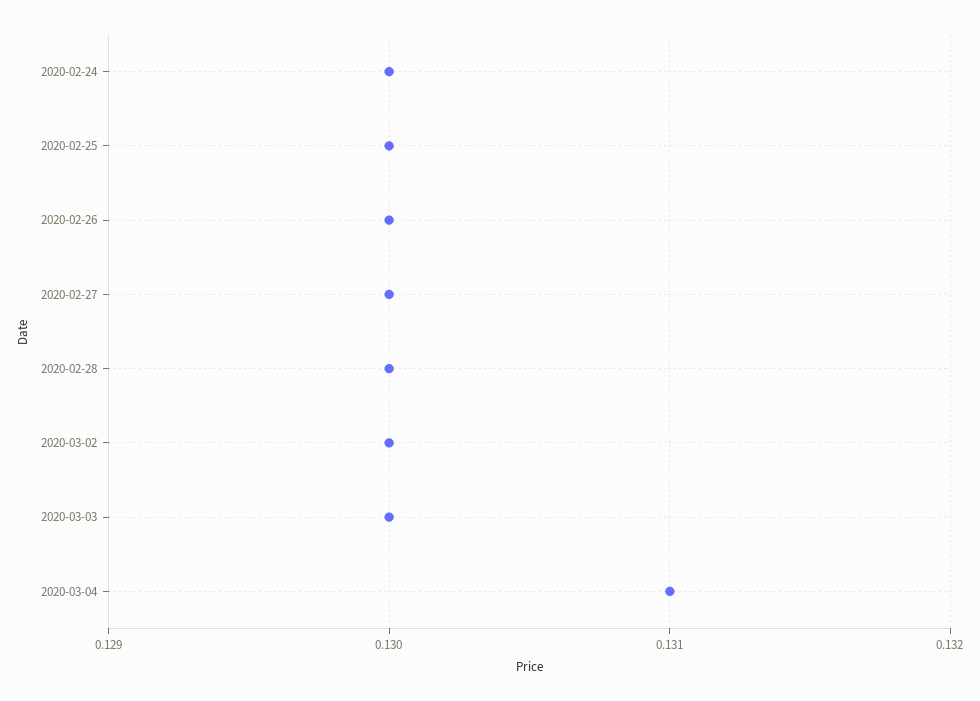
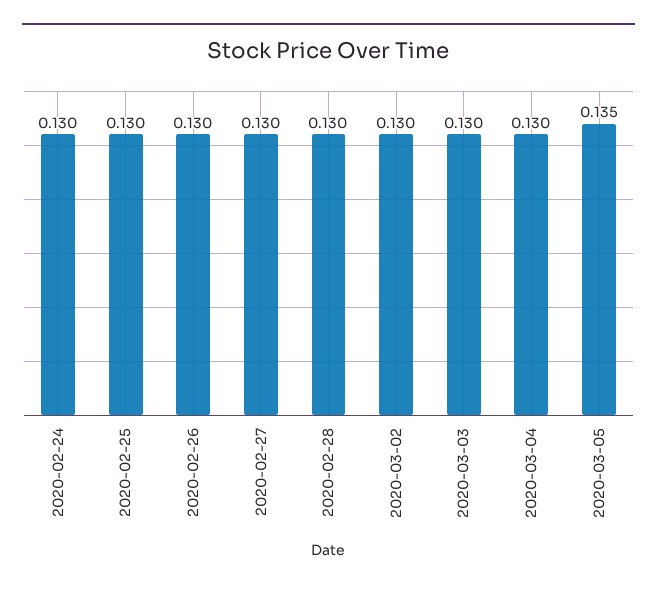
2020-03-04: 0.131 -> 0.13
2020-03-05: none -> 0.135

